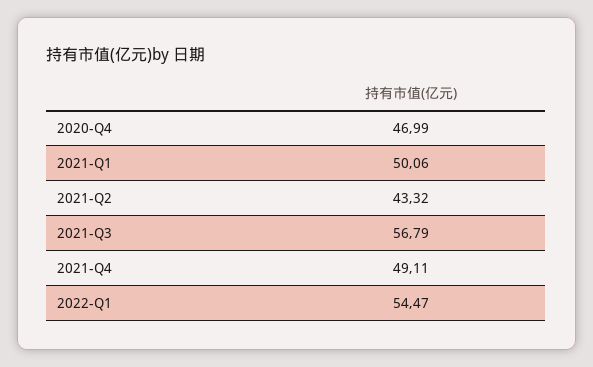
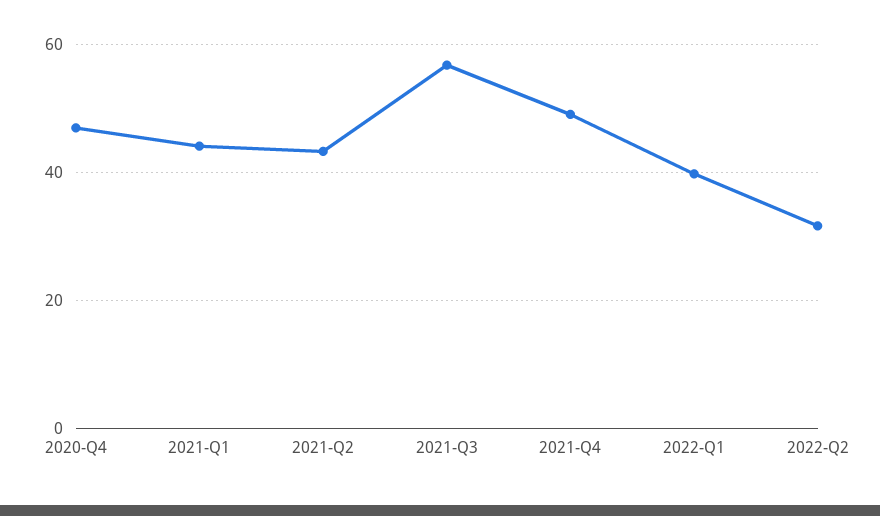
2021-Q1: 50.06 -> 44
2022-Q1: 54.47 -> 40
2022-Q2: none -> 32

